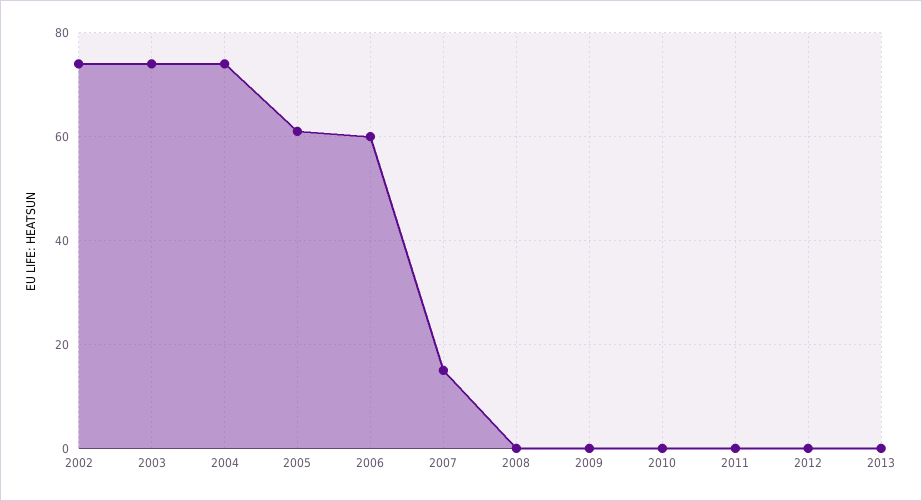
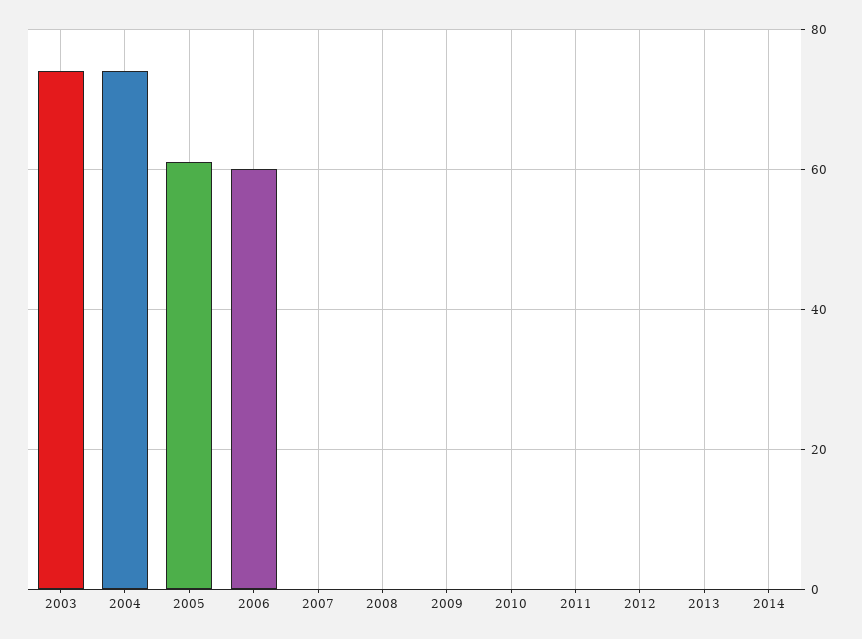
2002: 75 -> none
2007: 15 -> 0
2014: none -> 0

